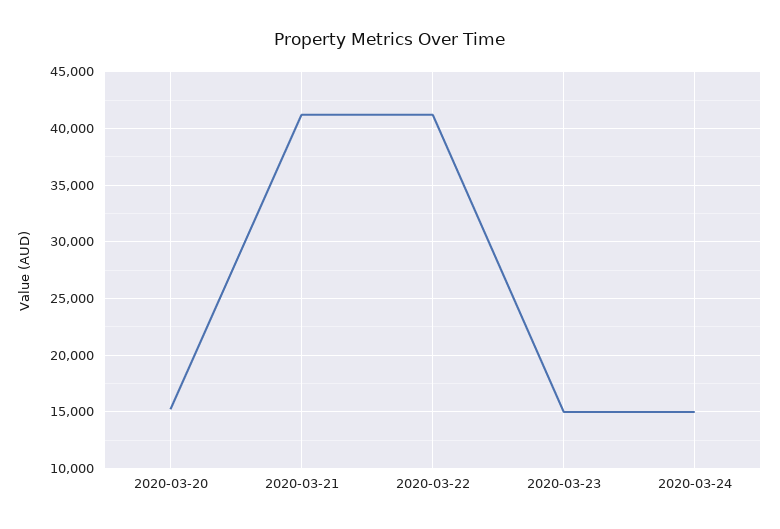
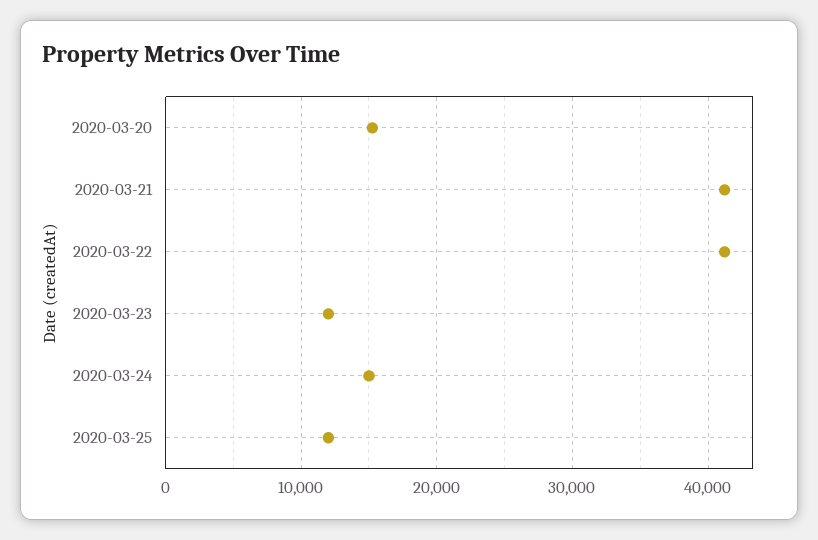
2020-03-23: 15000 -> 12000
2020-03-25: none -> 12000

